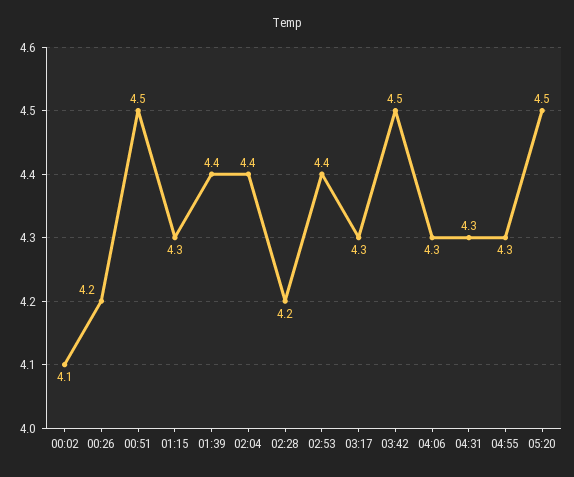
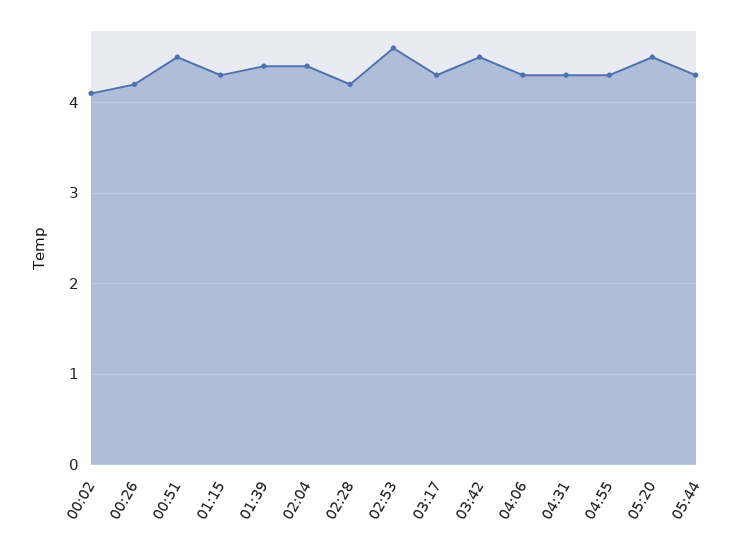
02:53: 4.4 -> 4.6
05:44: none -> 4.3

